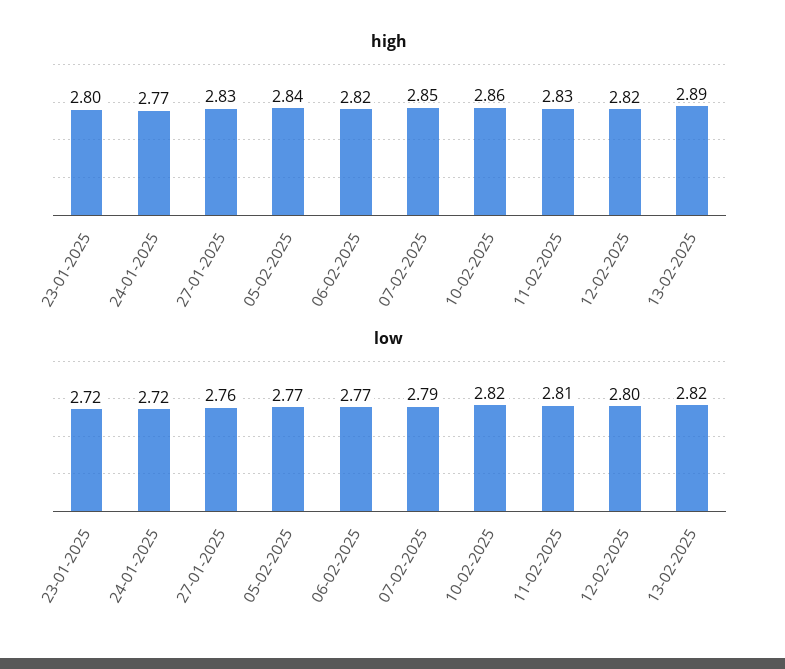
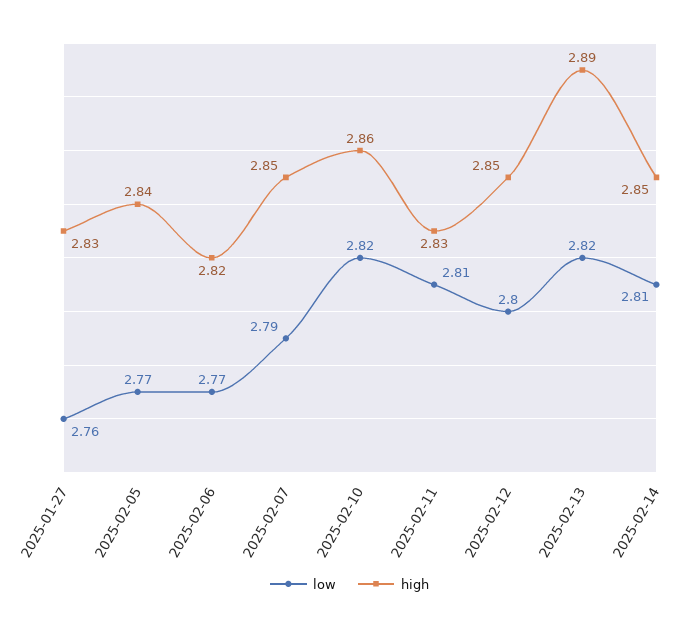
high, 23-01-2025: 2.8 -> none
high, 24-01-2025: 2.77 -> none
high, 12-02-2025: 2.82 -> 2.85
low, 23-01-2025: 2.72 -> none
low, 24-01-2025: 2.72 -> none
low, 2025-02-14: none -> 2.81
high, 2025-02-14: none -> 2.85

